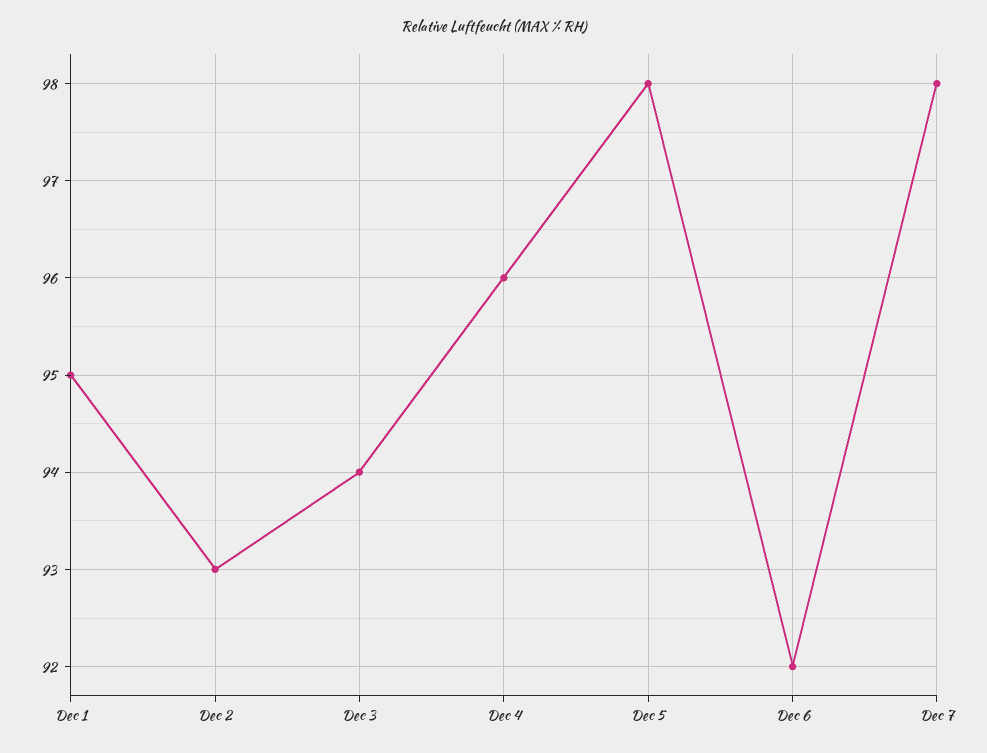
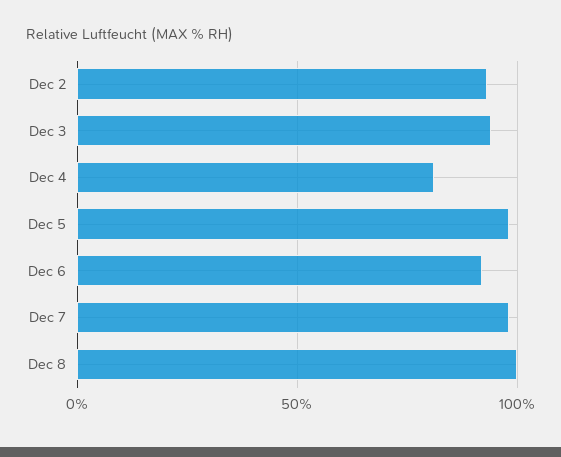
Dec 1: 95 -> none
Dec 4: 96 -> 80
Dec 8: none -> 100

